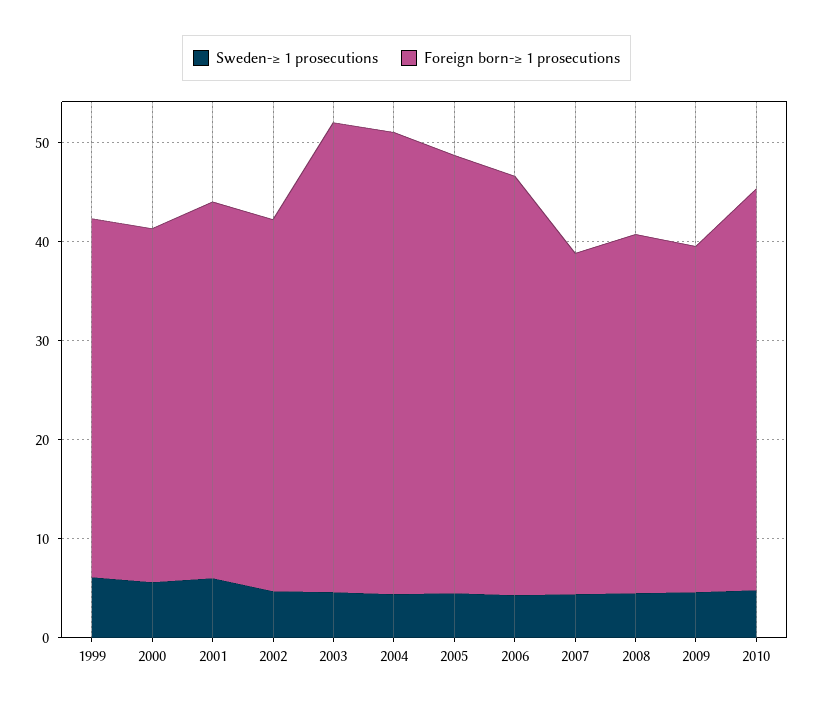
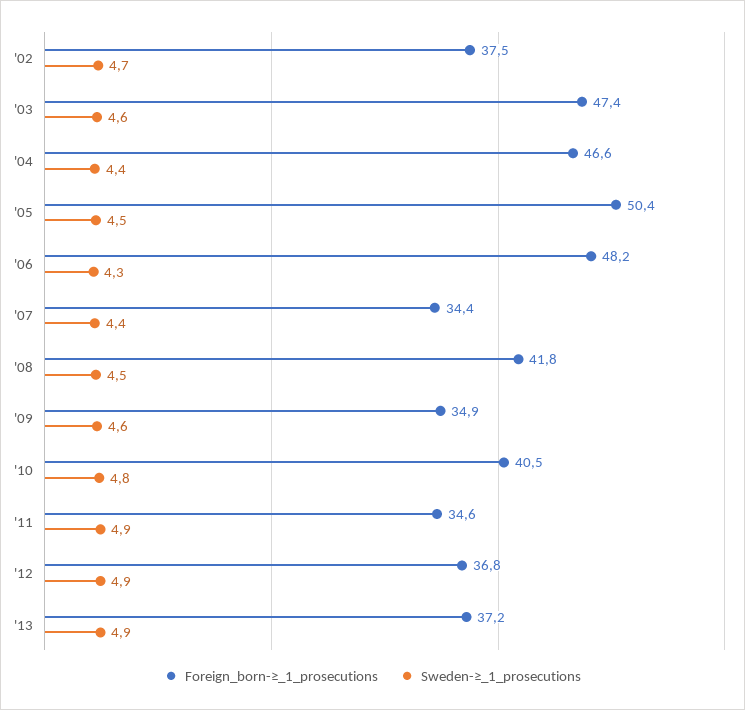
Sweden-≥ 1 prosecutions, 1999: 6 -> none
Foreign born-≥ 1 prosecutions, 1999: 36 -> none
Sweden-≥ 1 prosecutions, 2000: 6 -> none
Foreign born-≥ 1 prosecutions, 2000: 36 -> none
Sweden-≥ 1 prosecutions, 2001: 6 -> none
Foreign born-≥ 1 prosecutions, 2001: 38 -> none
Foreign born-≥ 1 prosecutions, 2005: 44 -> 50.4
Foreign born-≥ 1 prosecutions, 2006: 42 -> 48.2
Foreign born-≥ 1 prosecutions, 2008: 36 -> 41.8
Foreign born-≥ 1 prosecutions, '11: none -> 34.6
Sweden-≥ 1 prosecutions, '11: none -> 4.9
Foreign born-≥ 1 prosecutions, '12: none -> 36.8
Sweden-≥ 1 prosecutions, '12: none -> 4.9
Foreign born-≥ 1 prosecutions, '13: none -> 37.2
Sweden-≥ 1 prosecutions, '13: none -> 4.9

